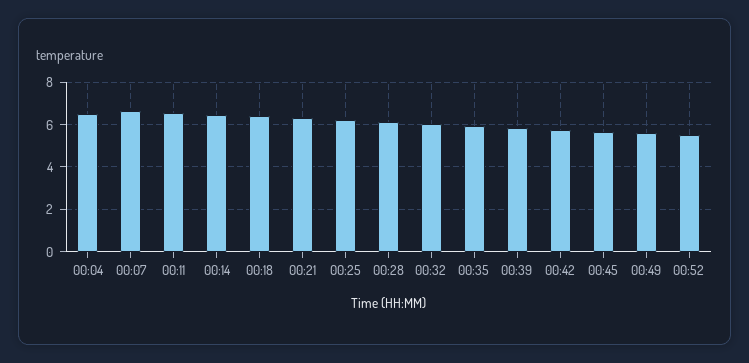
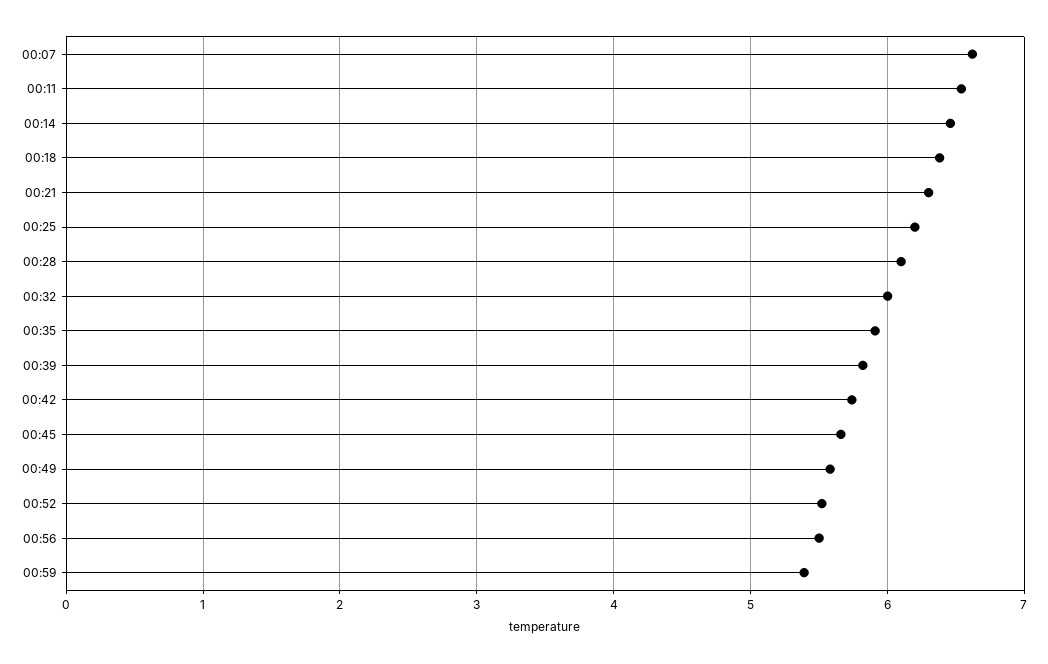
00:04: 6.5 -> none
00:56: none -> 5.5
00:59: none -> 5.4

